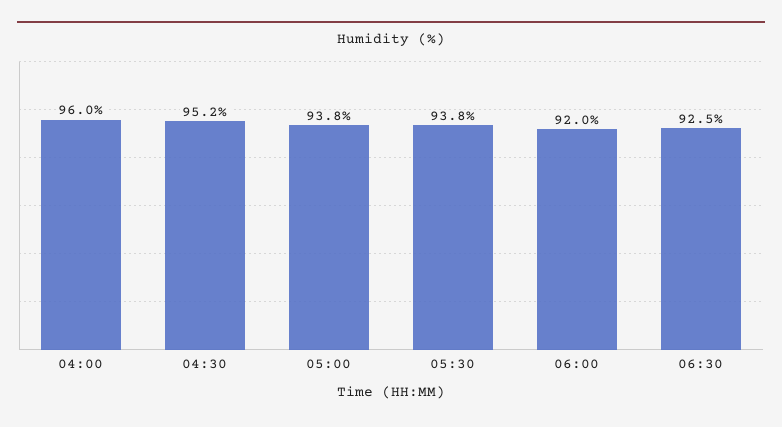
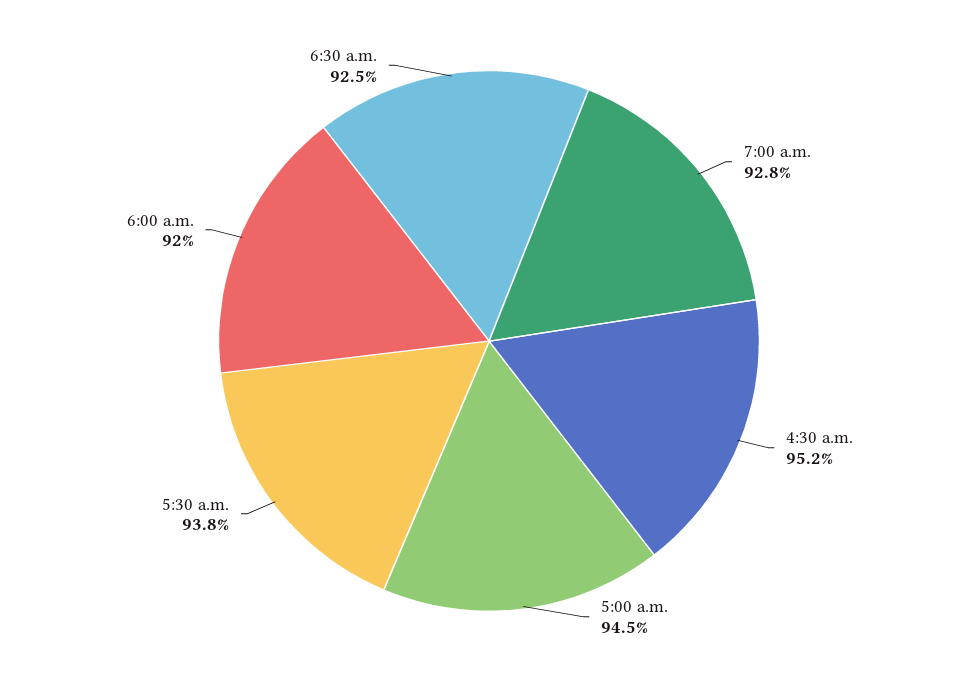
04:00: 96 -> none
05:00: 93.8 -> 94.5
7:00 a.m.: none -> 92.8

